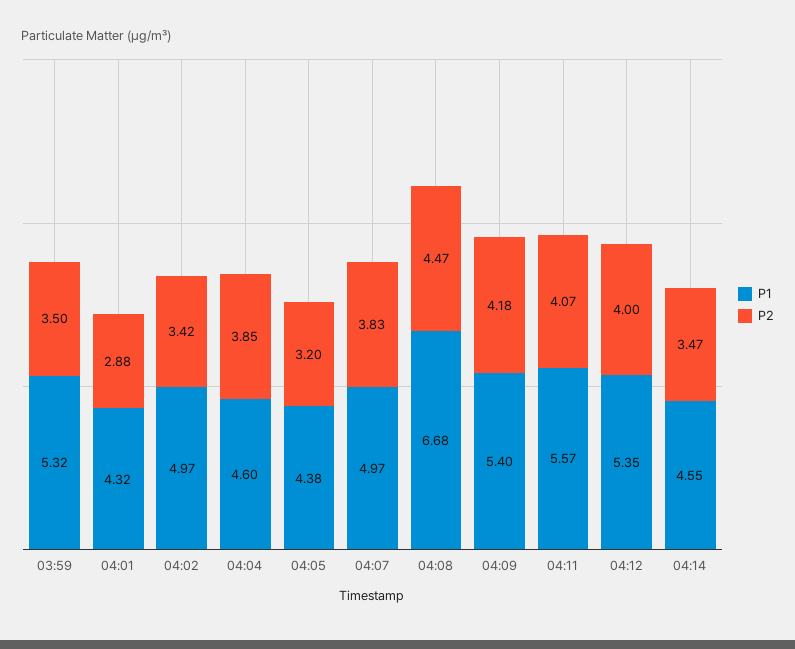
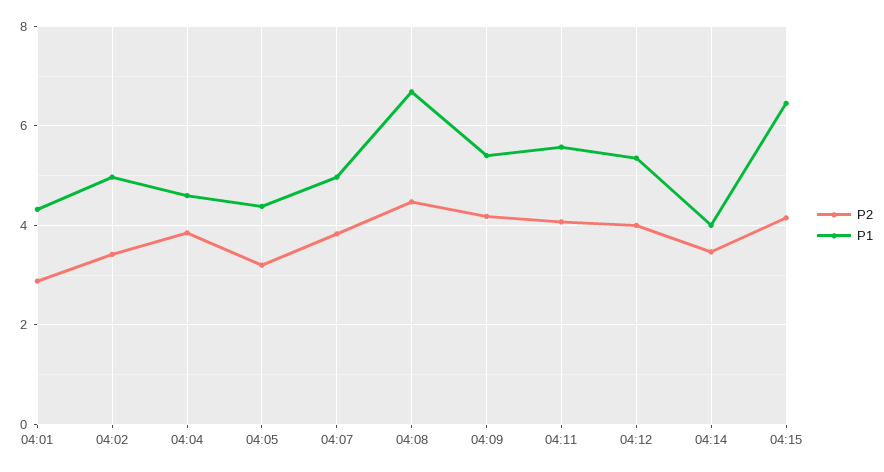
P1, 03:59: 5.32 -> none
P2, 03:59: 3.5 -> none
P1, 04:14: 4.55 -> 4
P2, 04:15: none -> 4.2
P1, 04:15: none -> 6.4

